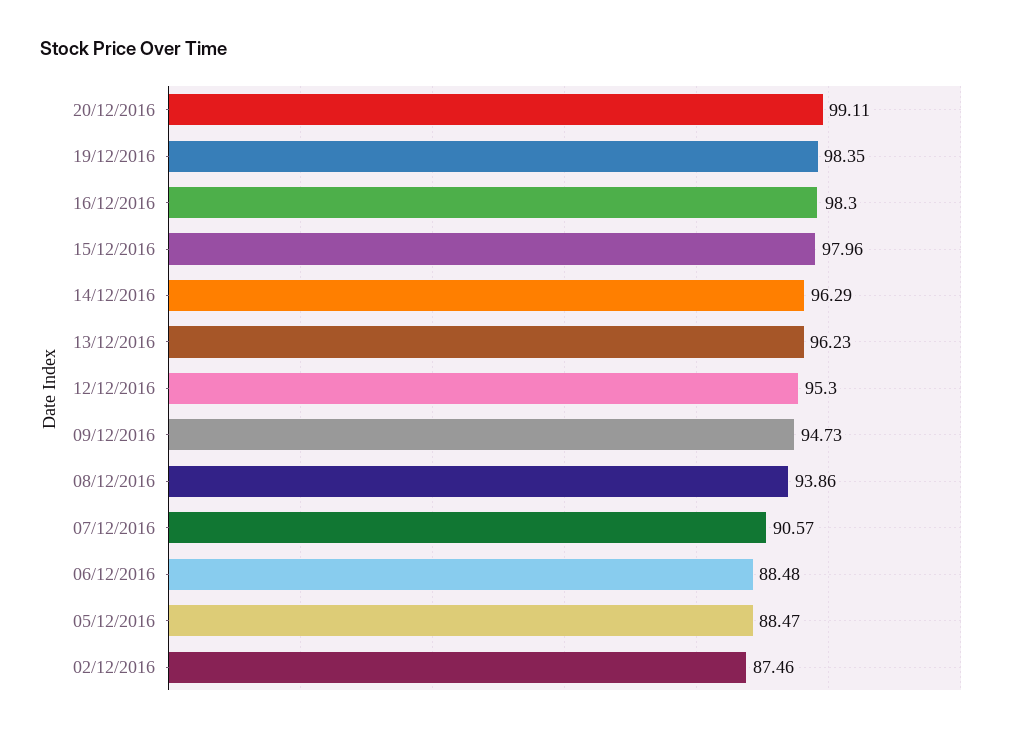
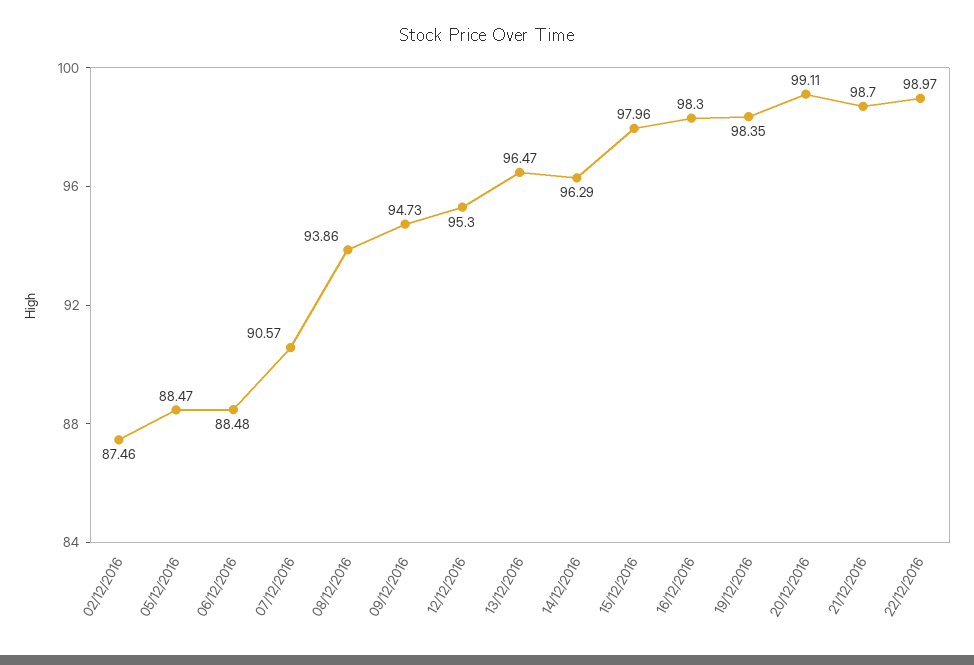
13/12/2016: 96.23 -> 96.47
21/12/2016: none -> 98.7
22/12/2016: none -> 98.97

